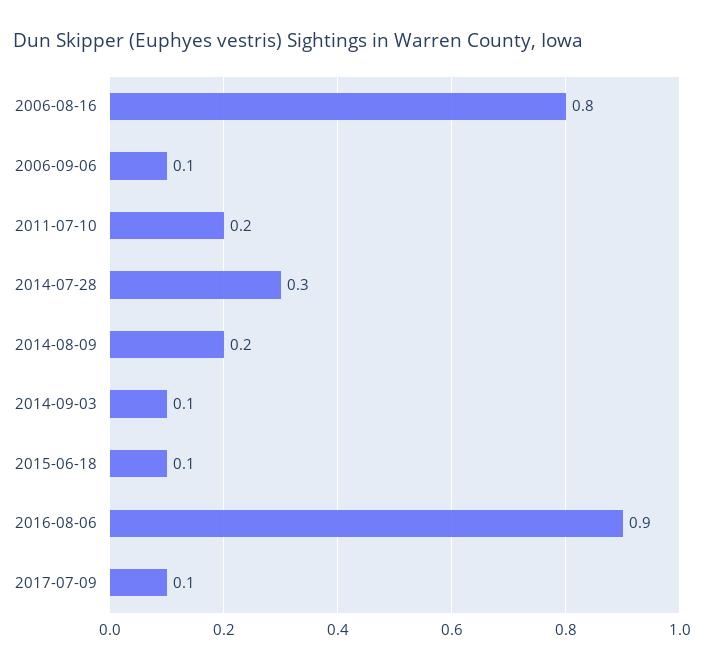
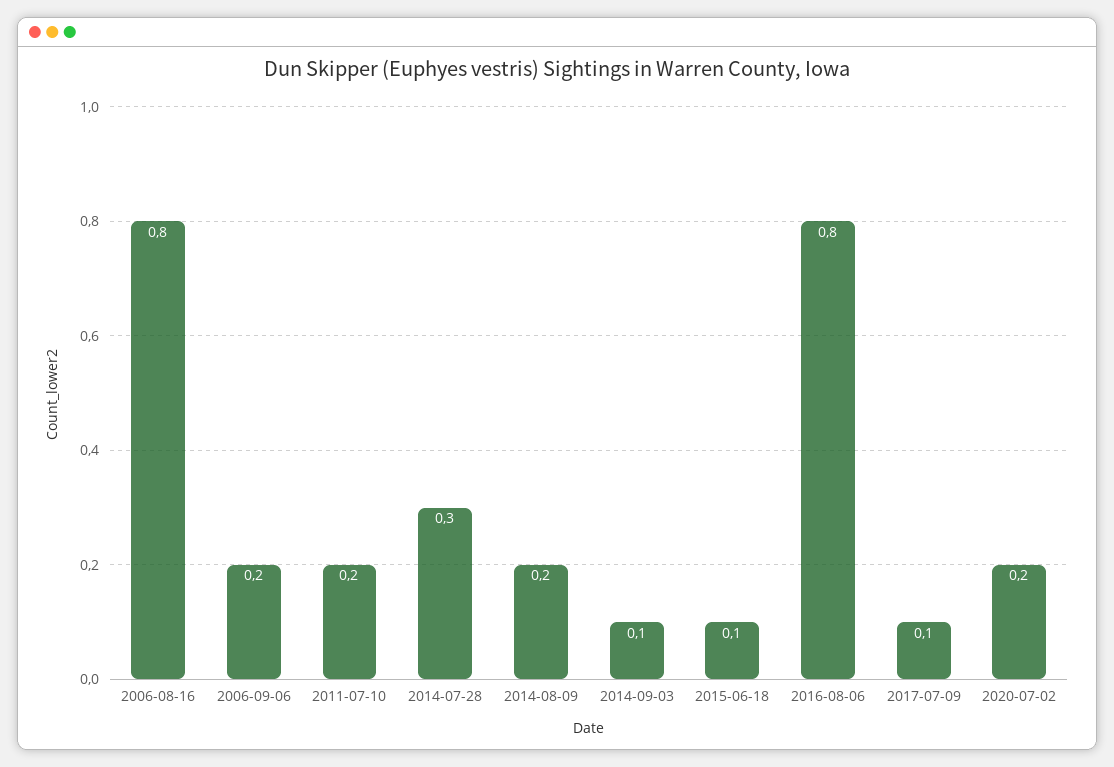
2006-09-06: 0.1 -> 0.2
2016-08-06: 0.9 -> 0.8
2020-07-02: none -> 0.2

